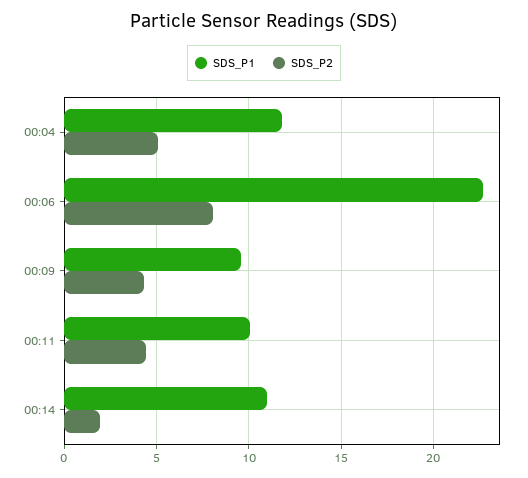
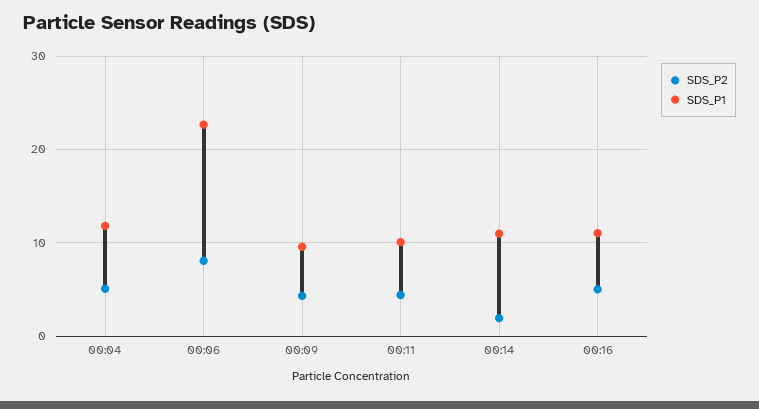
SDS_P2, 00:16: none -> 5
SDS_P1, 00:16: none -> 11

